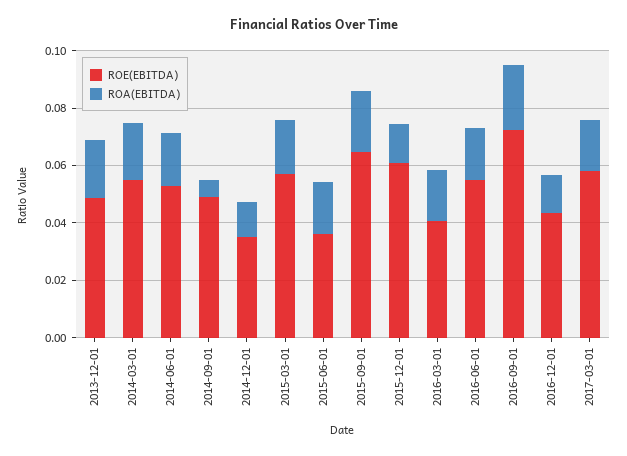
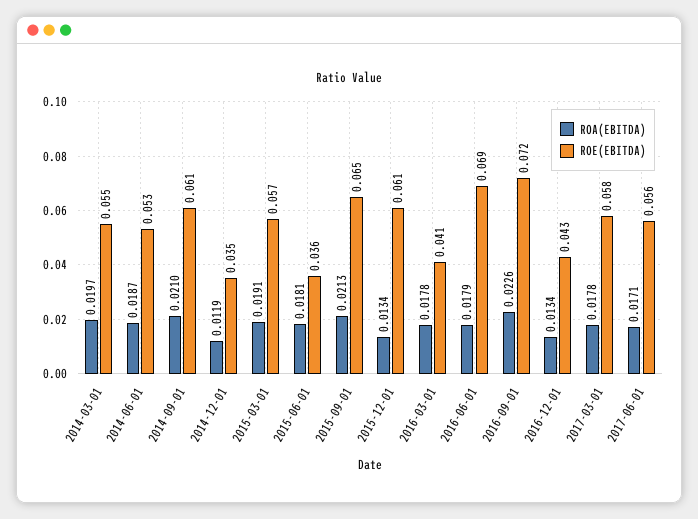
ROE(EBITDA), 2013-12-01: 0.05 -> none
ROA(EBITDA), 2013-12-01: 0.02 -> none
ROE(EBITDA), 2014-09-01: 0.05 -> 0.061
ROA(EBITDA), 2014-09-01: 0.005 -> 0.021
ROE(EBITDA), 2016-06-01: 0.055 -> 0.069
ROA(EBITDA), 2017-06-01: none -> 0.0171
ROE(EBITDA), 2017-06-01: none -> 0.056

